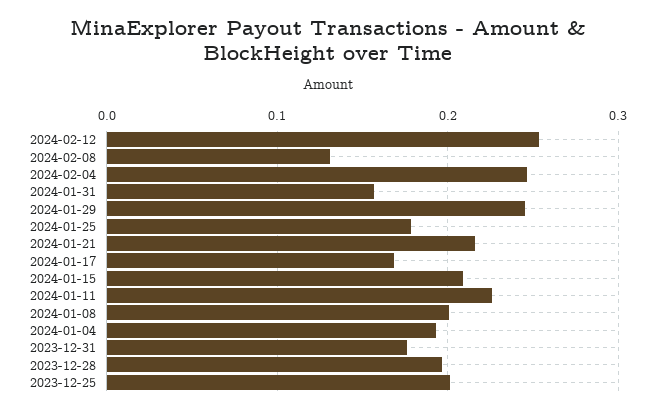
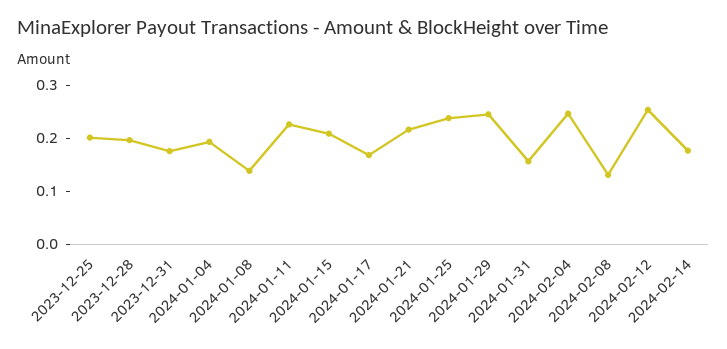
2024-01-25: 0.18 -> 0.24
2024-01-08: 0.2 -> 0.14
2024-02-14: none -> 0.18

